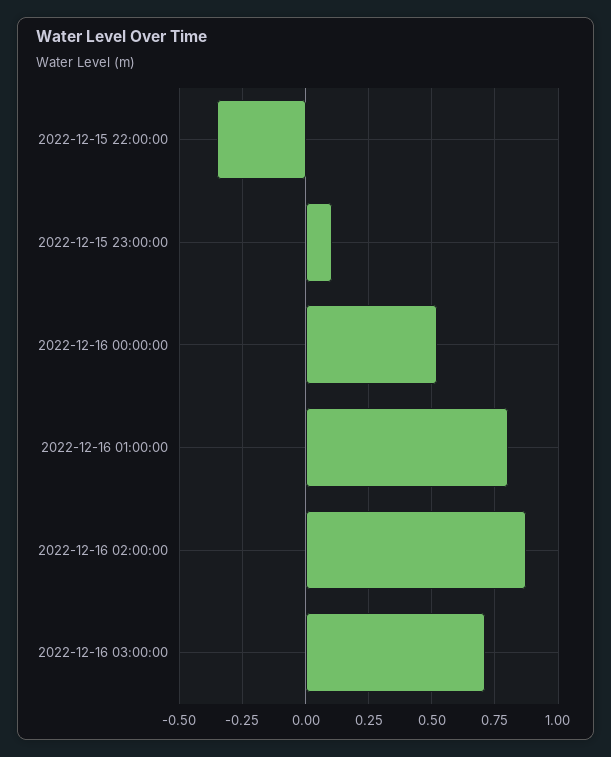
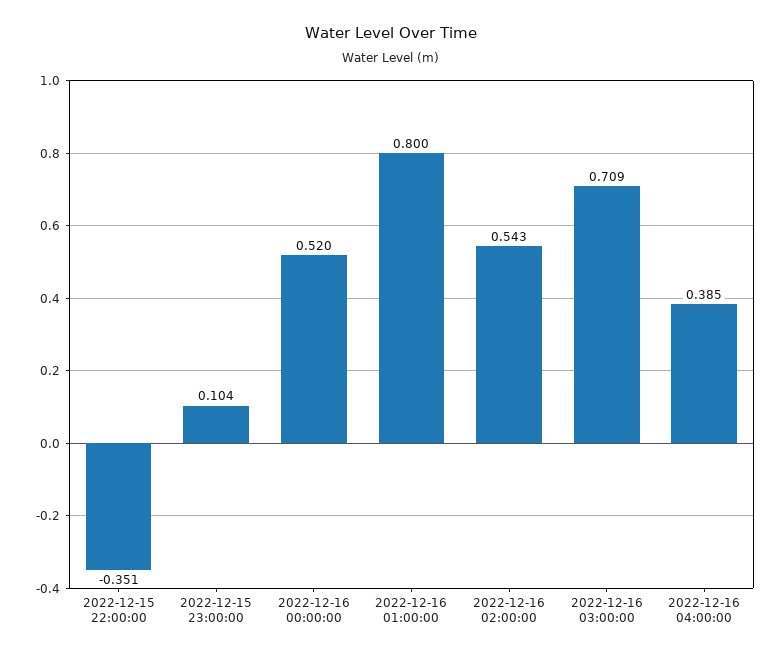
2022-12-16 02:00:00: 0.875 -> 0.543
2022-12-16 04:00:00: none -> 0.385

